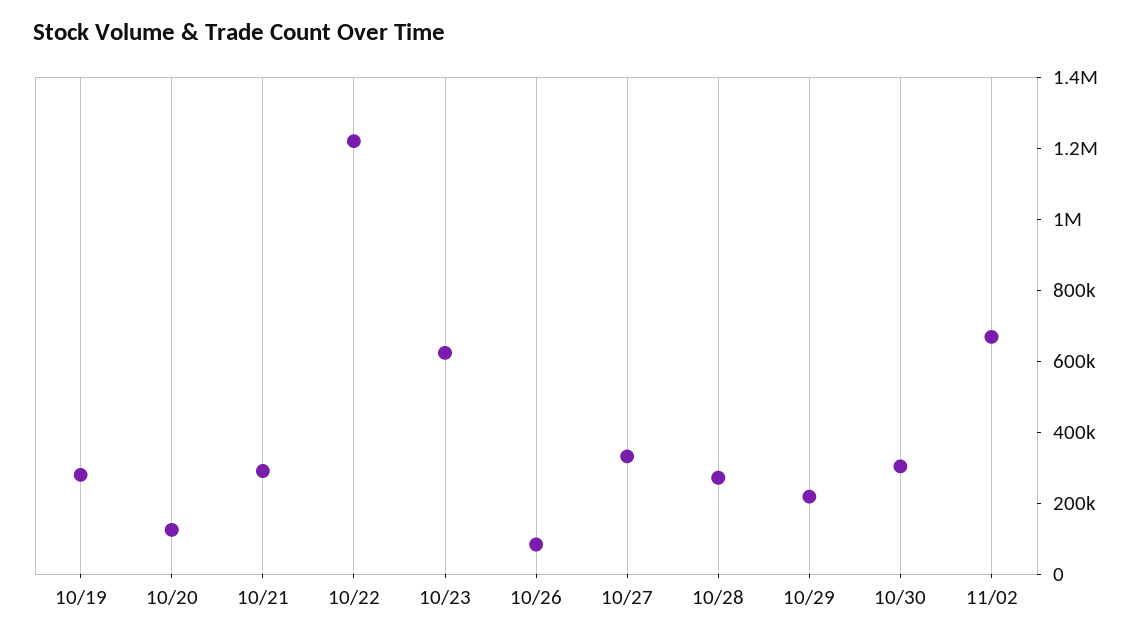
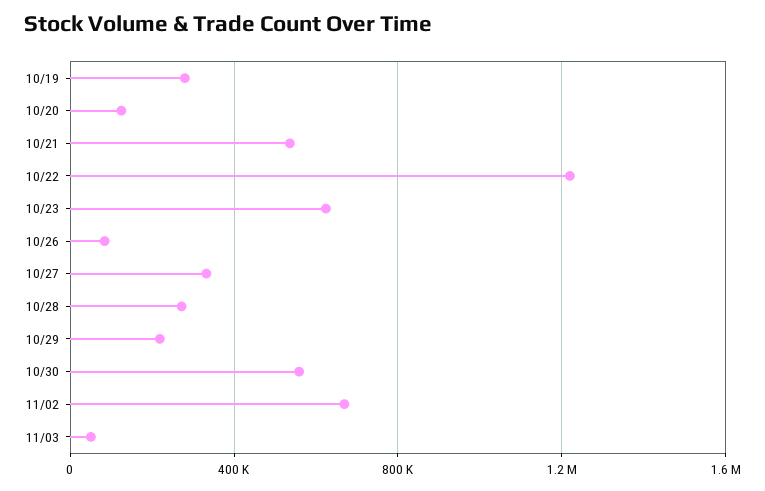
10/21: 300000 -> 550000
10/30: 300000 -> 550000
11/03: none -> 50000

